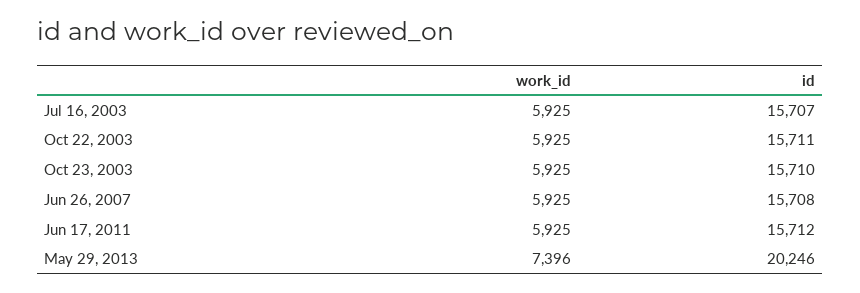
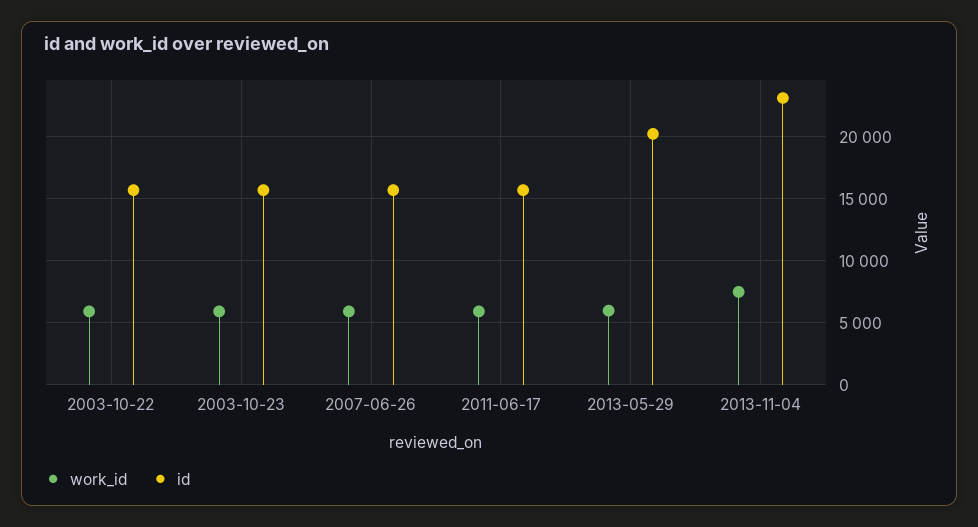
work_id, Jul 16, 2003: 5925 -> none
id, Jul 16, 2003: 15707 -> none
work_id, May 29, 2013: 7396 -> 6000
work_id, 2013-11-04: none -> 7500
id, 2013-11-04: none -> 23000

